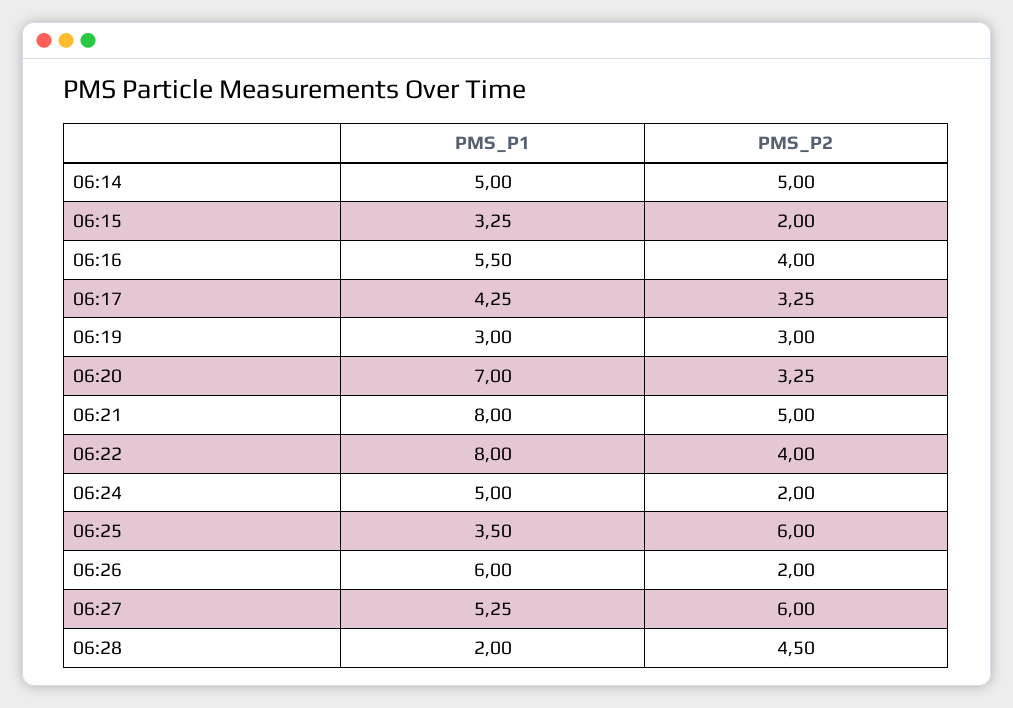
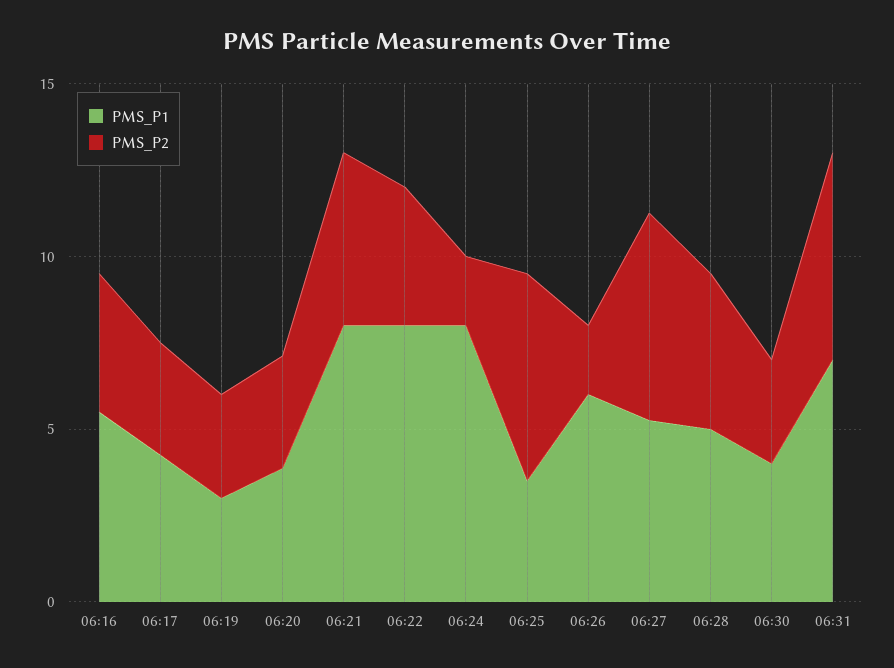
PMS_P1, 06:14: 5 -> none
PMS_P2, 06:14: 5 -> none
PMS_P1, 06:15: 3.25 -> none
PMS_P2, 06:15: 2 -> none
PMS_P1, 06:20: 7 -> 4
PMS_P1, 06:24: 5 -> 8
PMS_P1, 06:28: 2 -> 5
PMS_P1, 06:30: none -> 4
PMS_P2, 06:30: none -> 3
PMS_P1, 06:31: none -> 7
PMS_P2, 06:31: none -> 6

